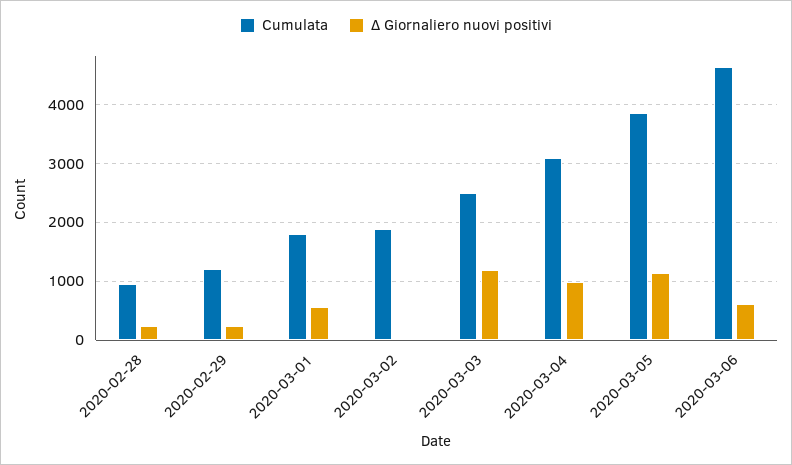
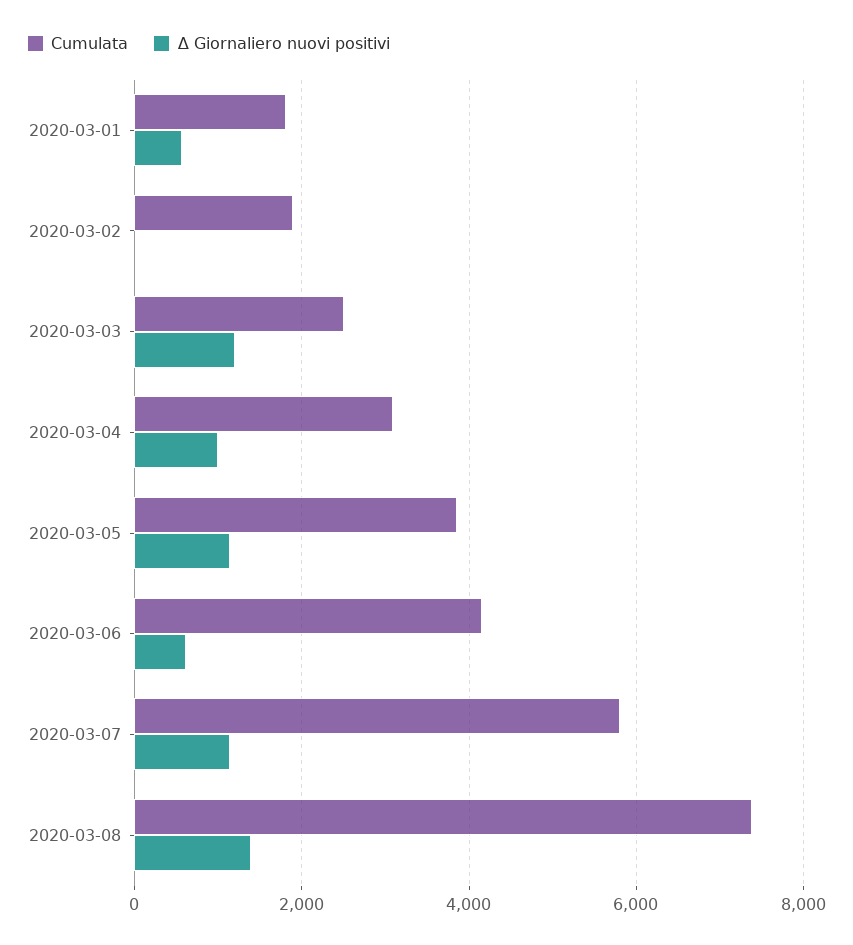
Cumulata, 2020-02-28: 1000 -> none
∆ Giornaliero nuovi positivi, 2020-02-28: 200 -> none
Cumulata, 2020-02-29: 1200 -> none
∆ Giornaliero nuovi positivi, 2020-02-29: 200 -> none
Cumulata, 2020-03-06: 4600 -> 4200
Cumulata, 2020-03-07: none -> 5800
∆ Giornaliero nuovi positivi, 2020-03-07: none -> 1200
Cumulata, 2020-03-08: none -> 7400
∆ Giornaliero nuovi positivi, 2020-03-08: none -> 1400

